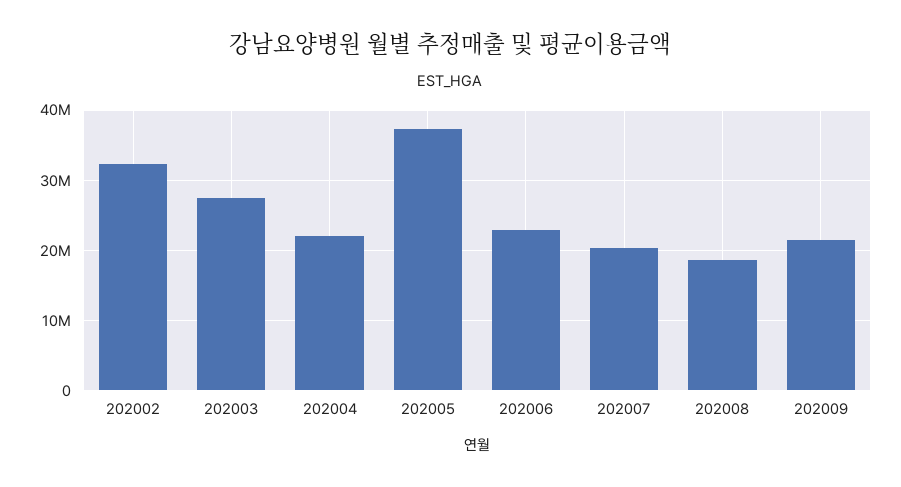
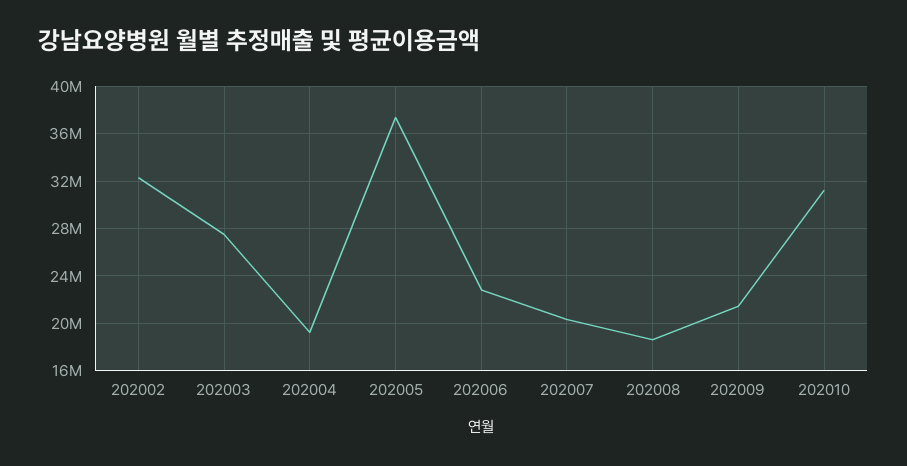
202004: 22000000 -> 19000000
202010: none -> 31000000

